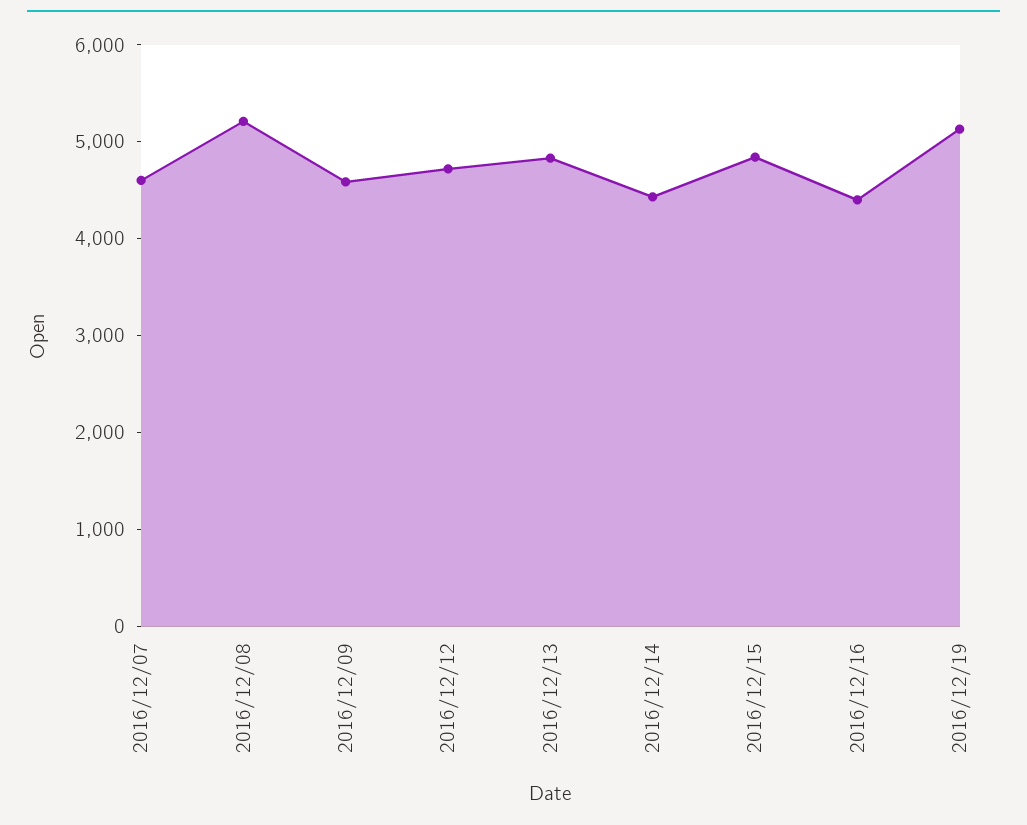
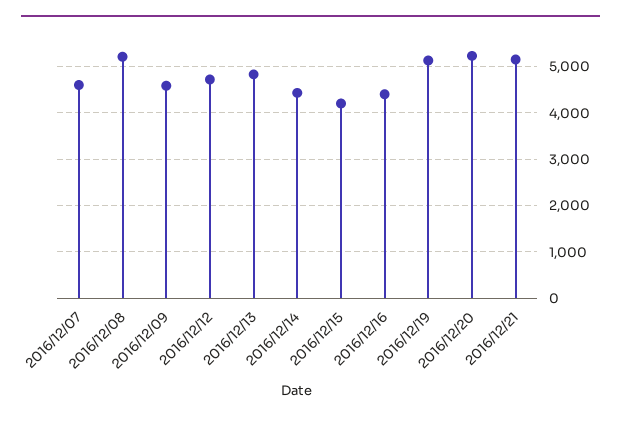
2016/12/15: 4800 -> 4200
2016/12/20: none -> 5200
2016/12/21: none -> 5200

